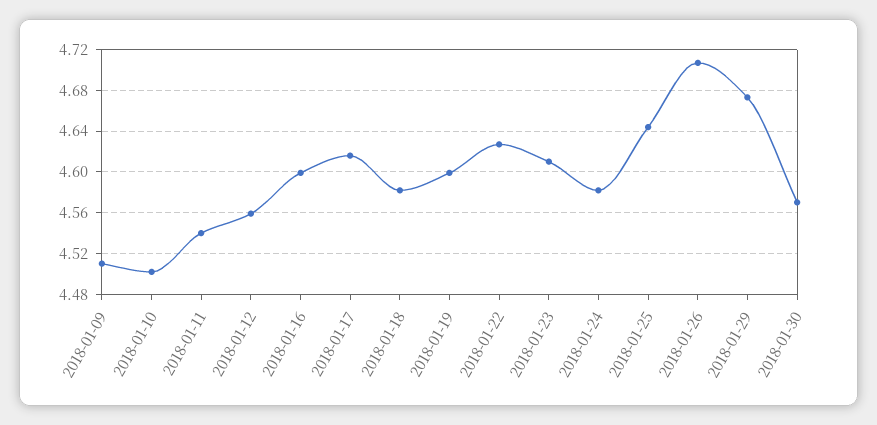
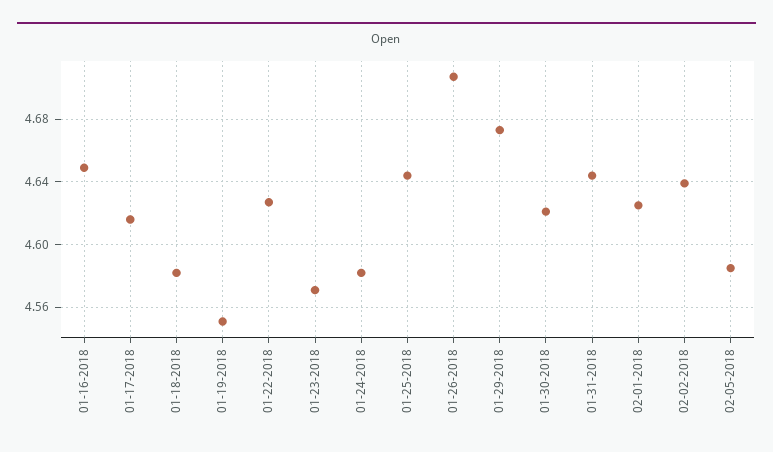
2018-01-09: 4.51 -> none
2018-01-10: 4.5 -> none
2018-01-11: 4.54 -> none
2018-01-12: 4.56 -> none
2018-01-16: 4.6 -> 4.65
2018-01-19: 4.6 -> 4.55
2018-01-23: 4.61 -> 4.57
2018-01-30: 4.57 -> 4.62
01-31-2018: none -> 4.645
02-01-2018: none -> 4.625
02-02-2018: none -> 4.64
02-05-2018: none -> 4.585

